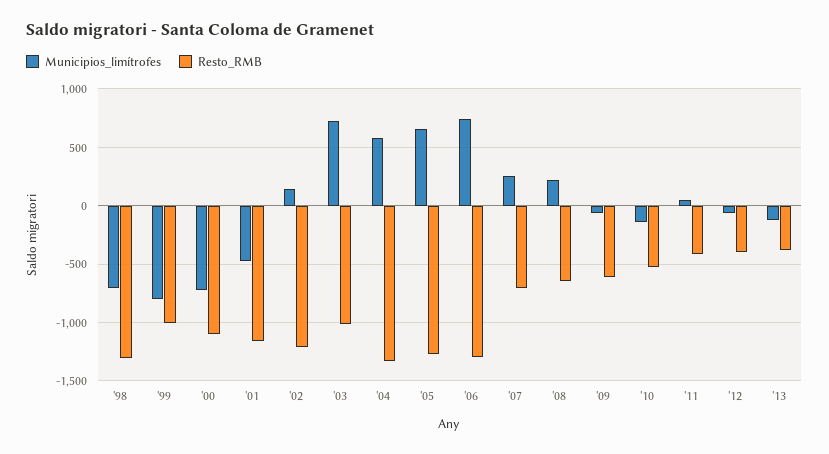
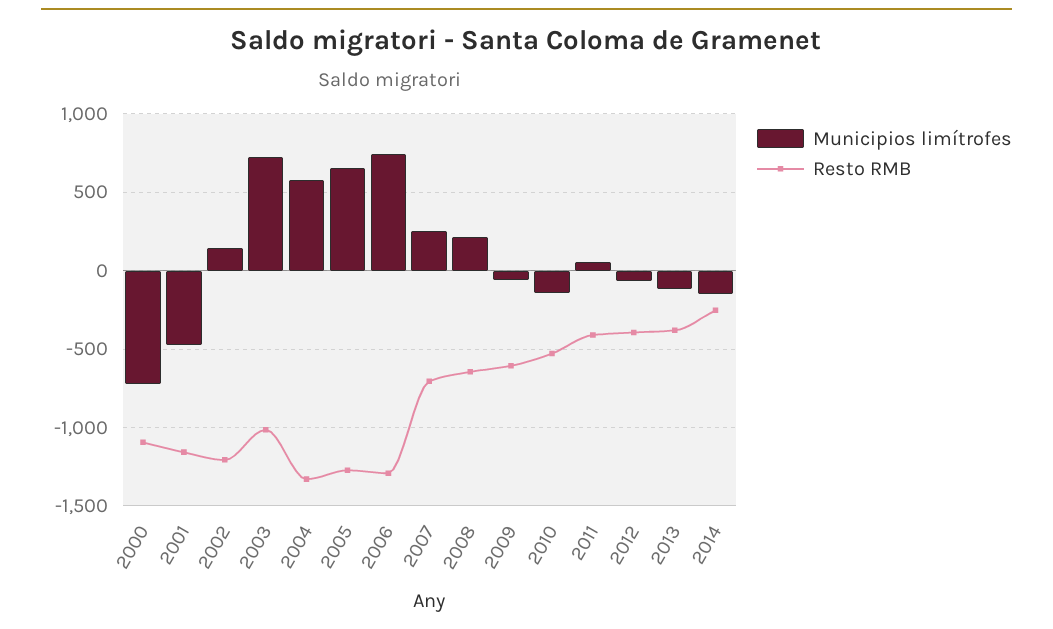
Municipios_limítrofes, '98: -700 -> none
Resto_RMB, '98: -1300 -> none
Municipios_limítrofes, '99: -800 -> none
Resto_RMB, '99: -1000 -> none
Municipios_limítrofes, 2014: none -> -150
Resto_RMB, 2014: none -> -250

